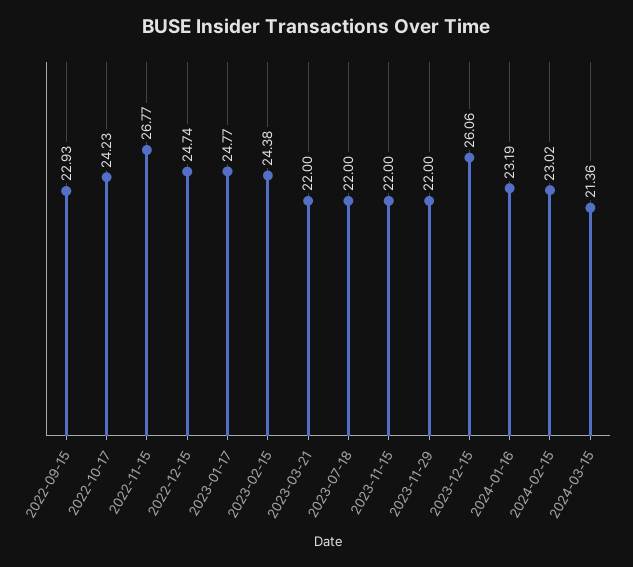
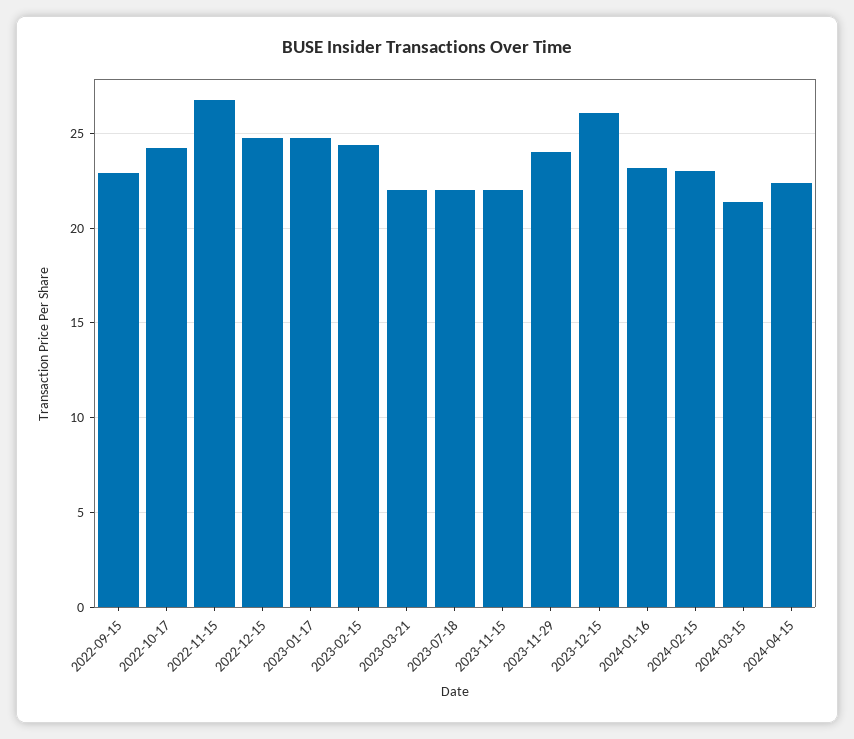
2023-11-29: 22 -> 24
2024-04-15: none -> 22.5

